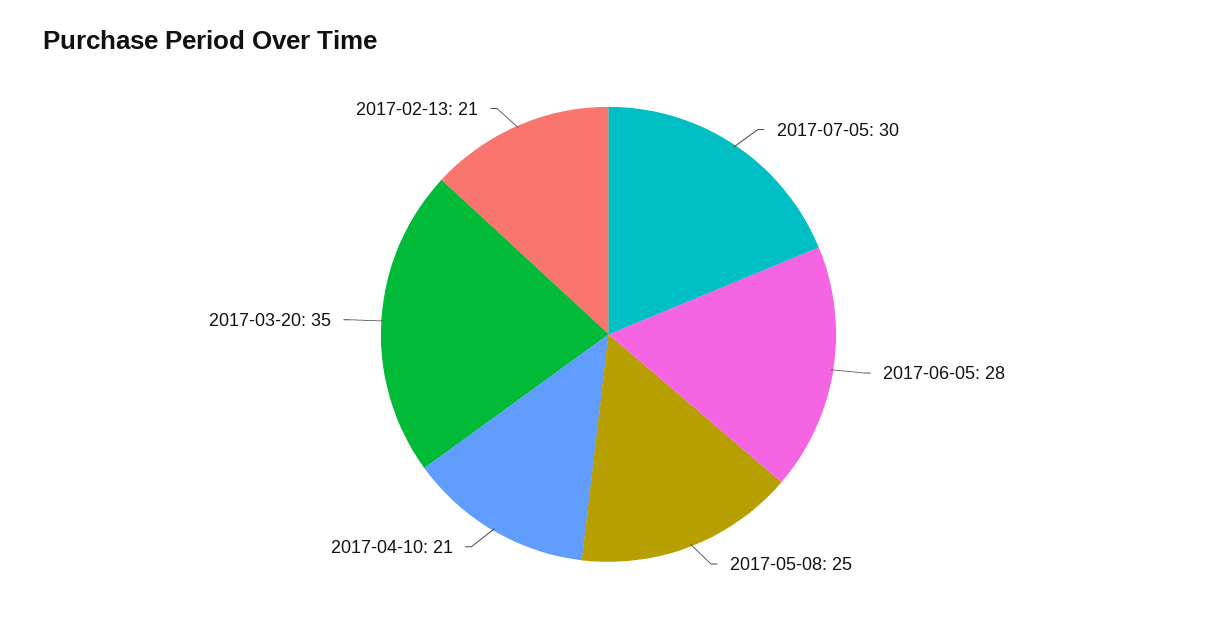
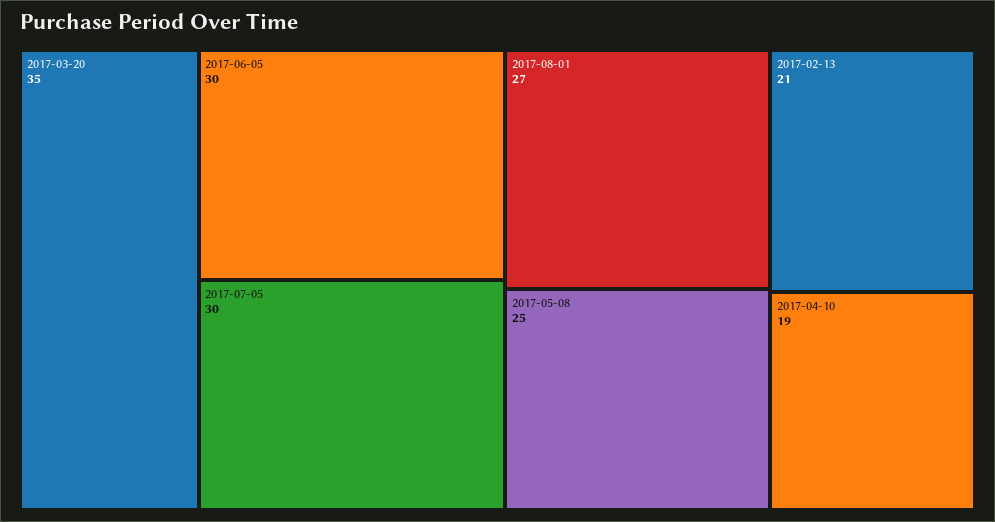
2017-06-05: 28 -> 30
2017-04-10: 21 -> 19
2017-08-01: none -> 27

